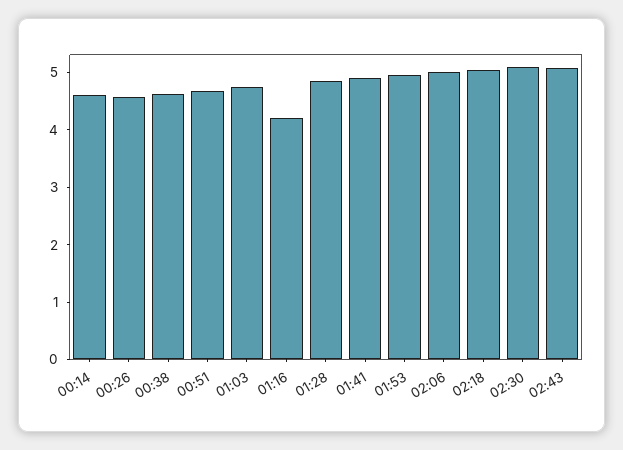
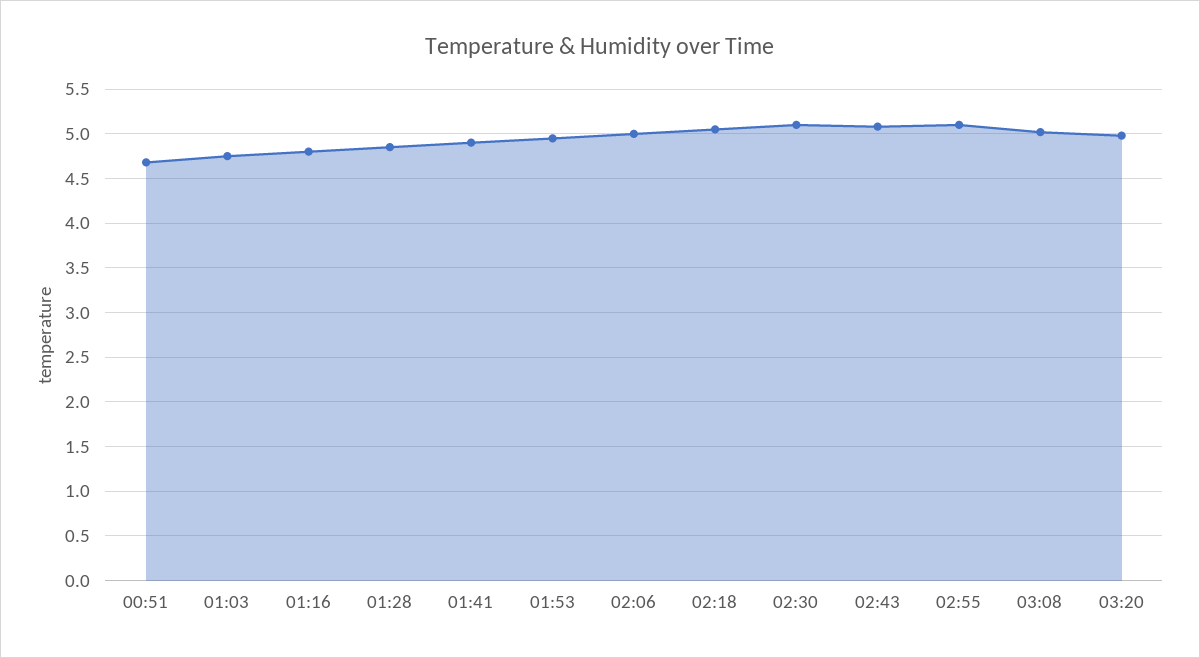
00:14: 4.6 -> none
00:26: 4.6 -> none
00:38: 4.6 -> none
01:16: 4.2 -> 4.8
02:55: none -> 5.1
03:08: none -> 5
03:20: none -> 5

